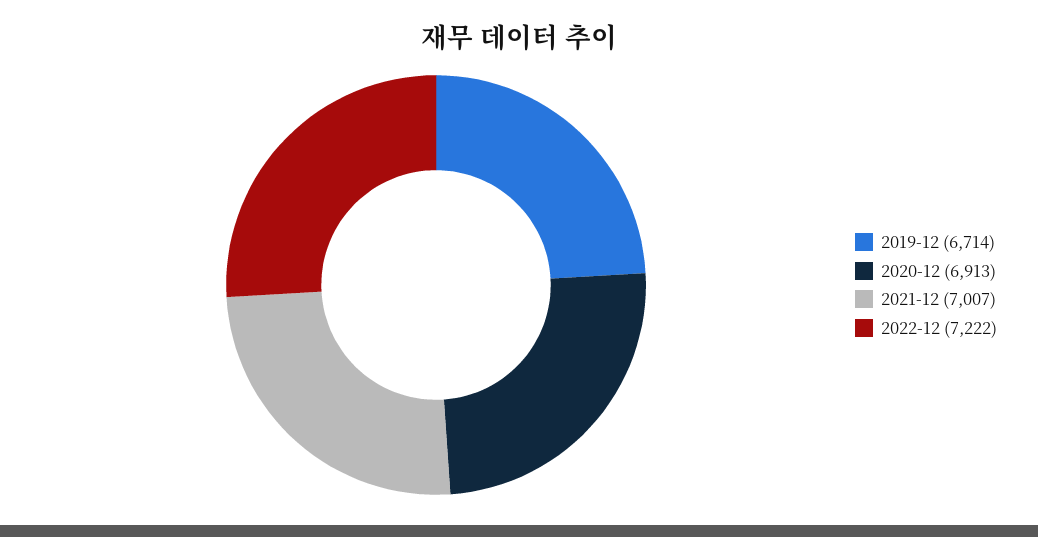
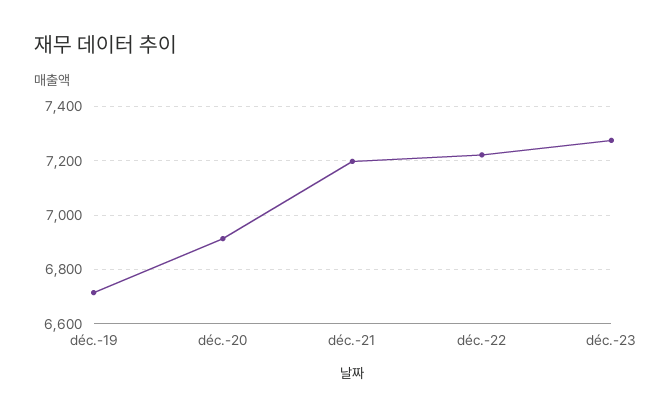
2021-12: 7007 -> 7200
déc.-23: none -> 7275

